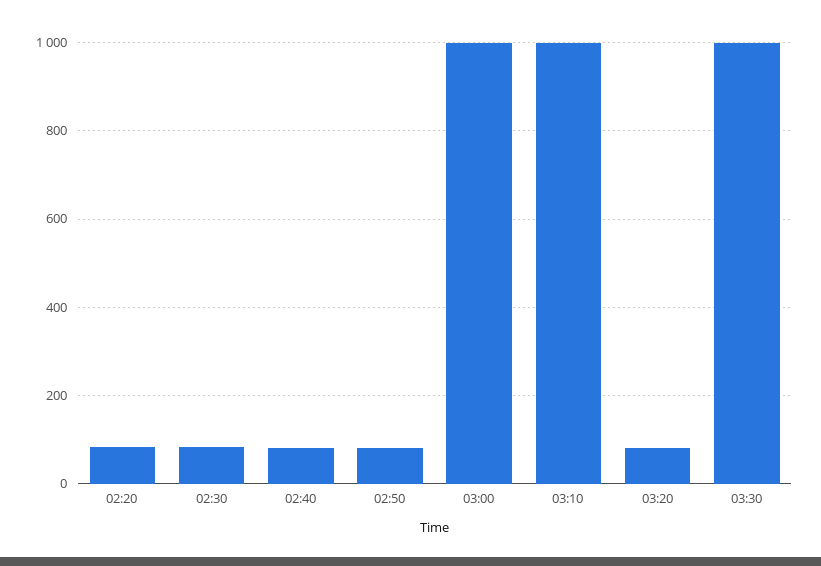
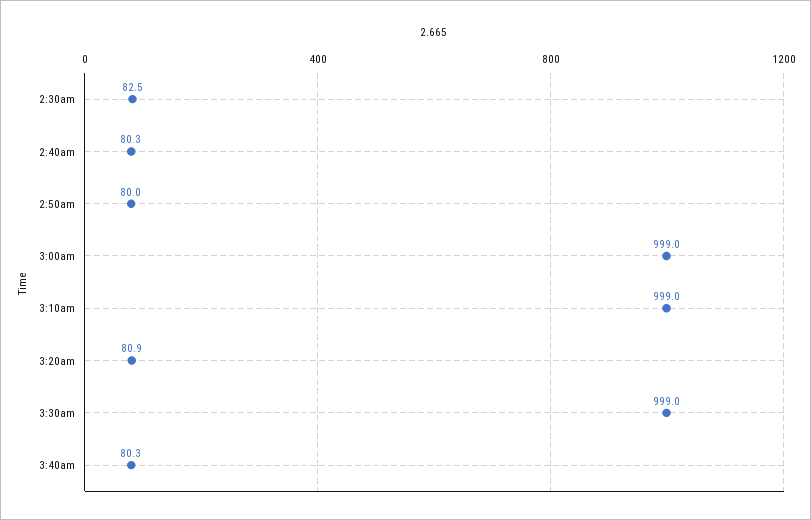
02:20: 80 -> none
3:40am: none -> 80.3

